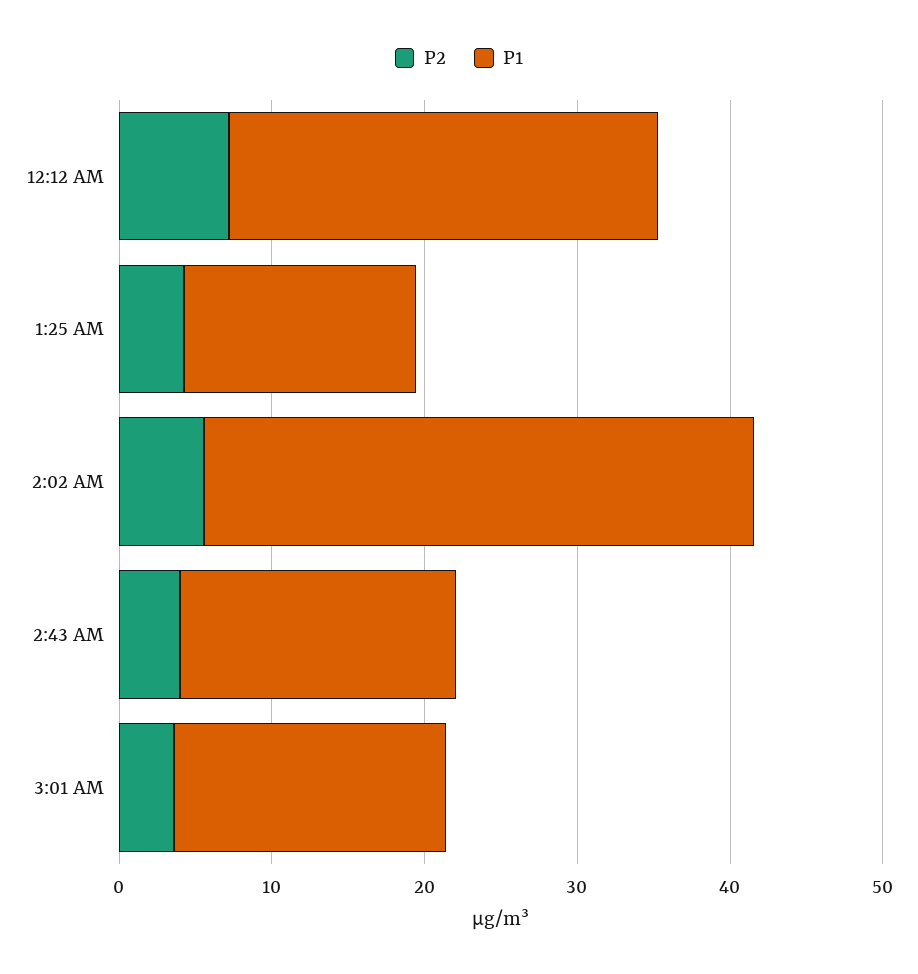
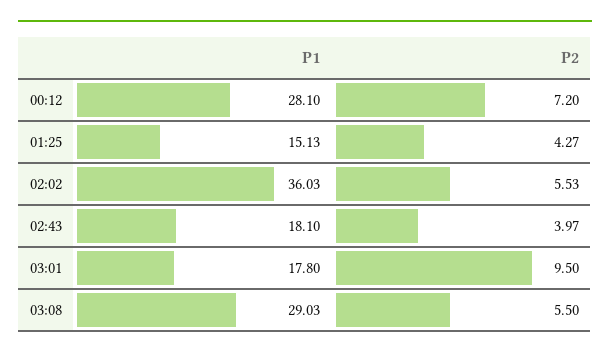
P2, 3:01 AM: 4 -> 9.5
P1, 03:08: none -> 29.03
P2, 03:08: none -> 5.5

